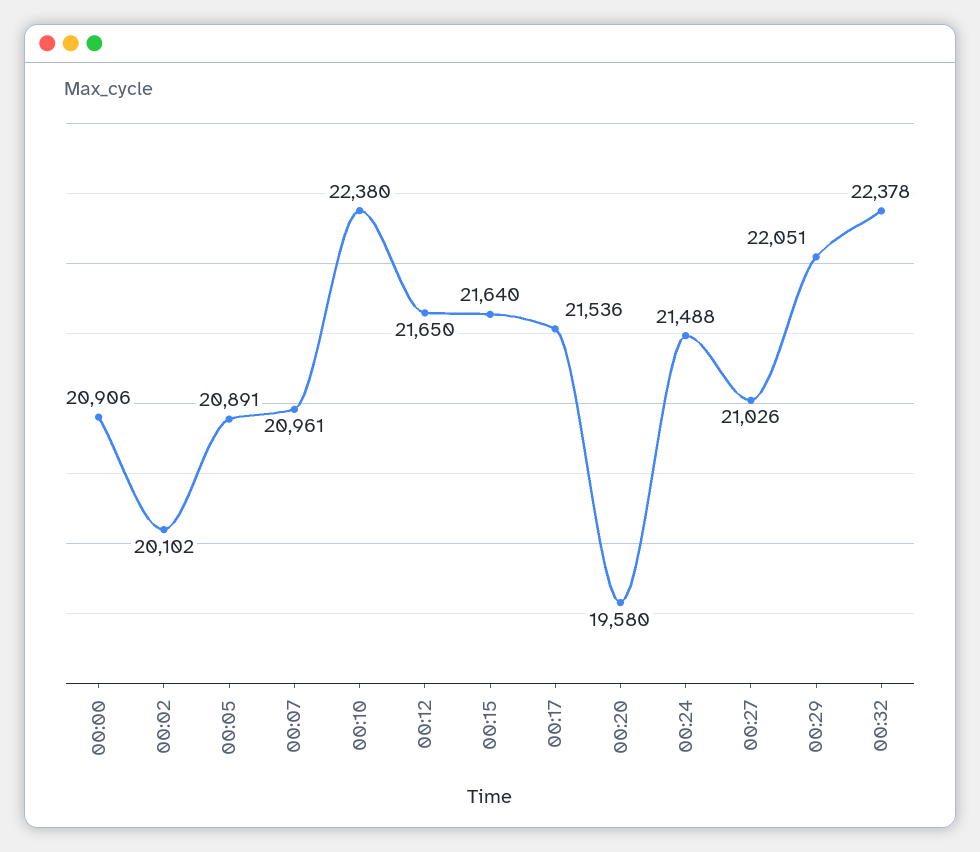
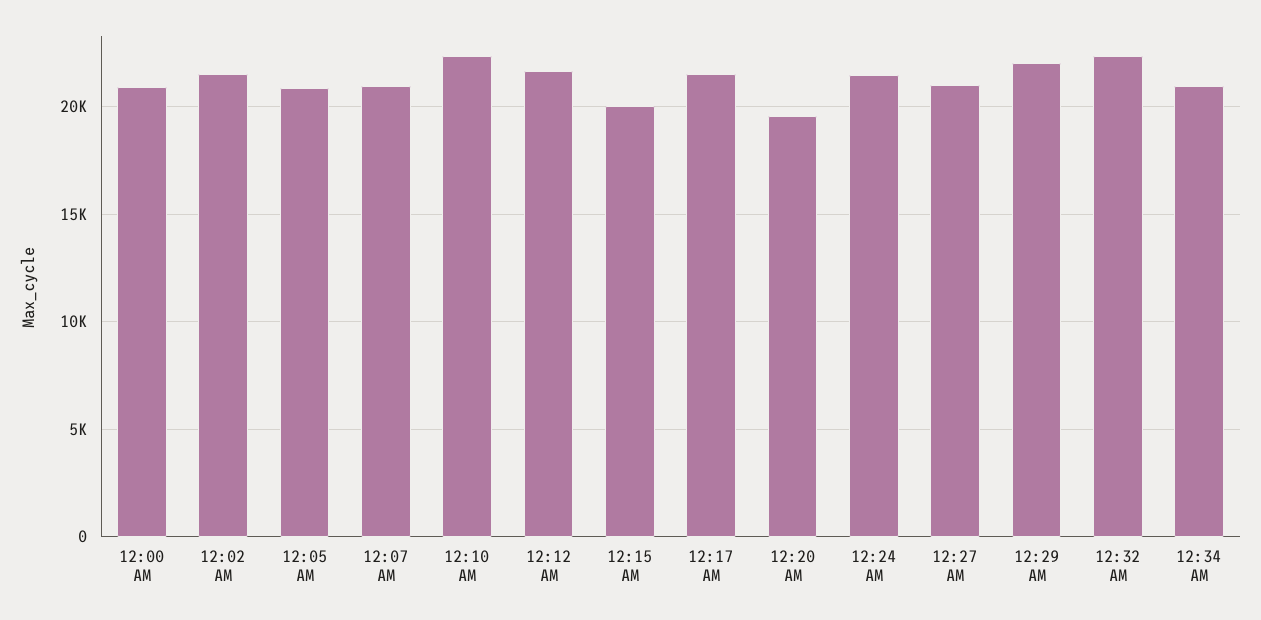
00:02: 20102 -> 21500
00:15: 21640 -> 20000
12:34 AM: none -> 21000

